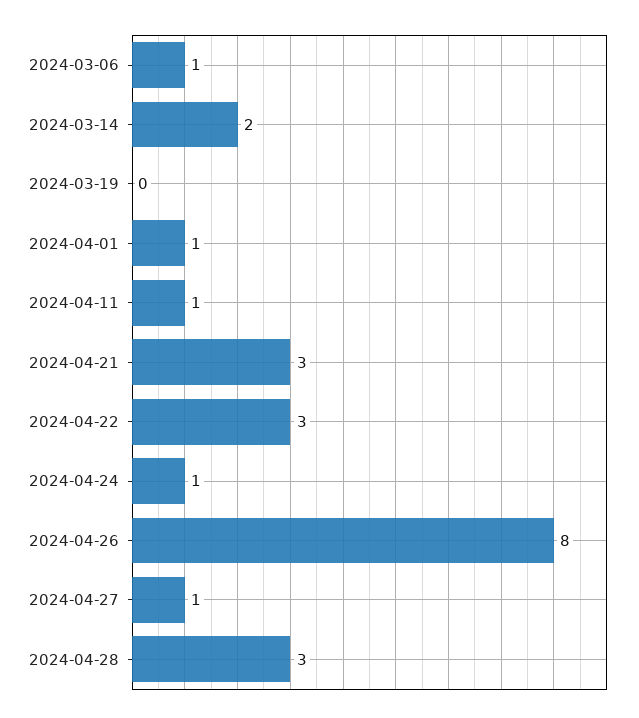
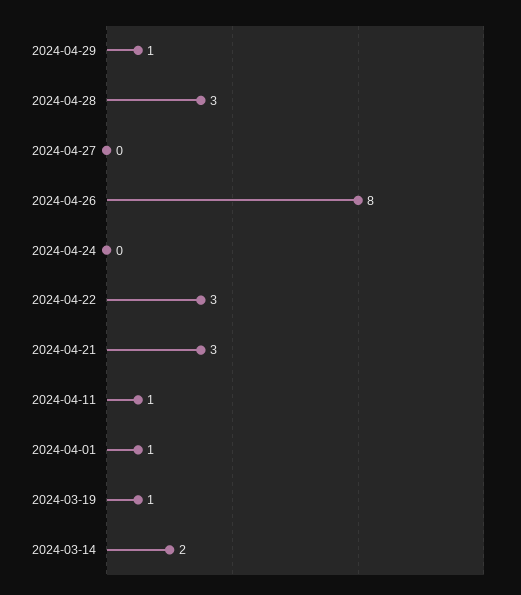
2024-03-06: 1 -> none
2024-03-19: 0 -> 1
2024-04-24: 1 -> 0
2024-04-27: 1 -> 0
2024-04-29: none -> 1

